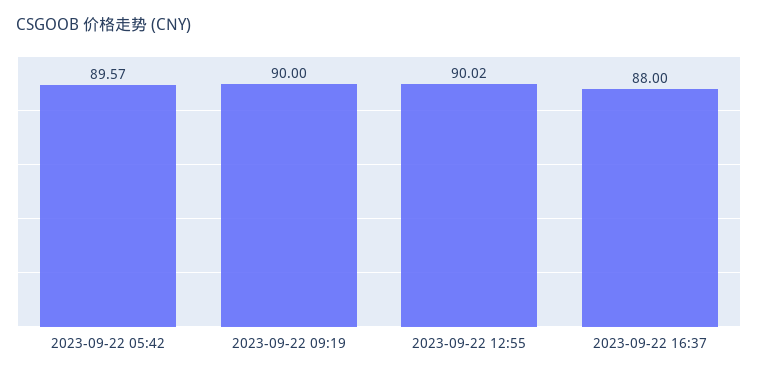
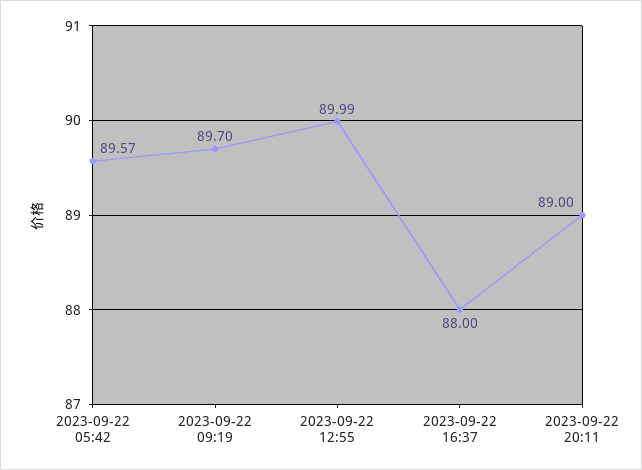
2023-09-22 09:19: 90 -> 89.7
2023-09-22 12:55: 90.02 -> 89.99
2023-09-22 20:11: none -> 89

